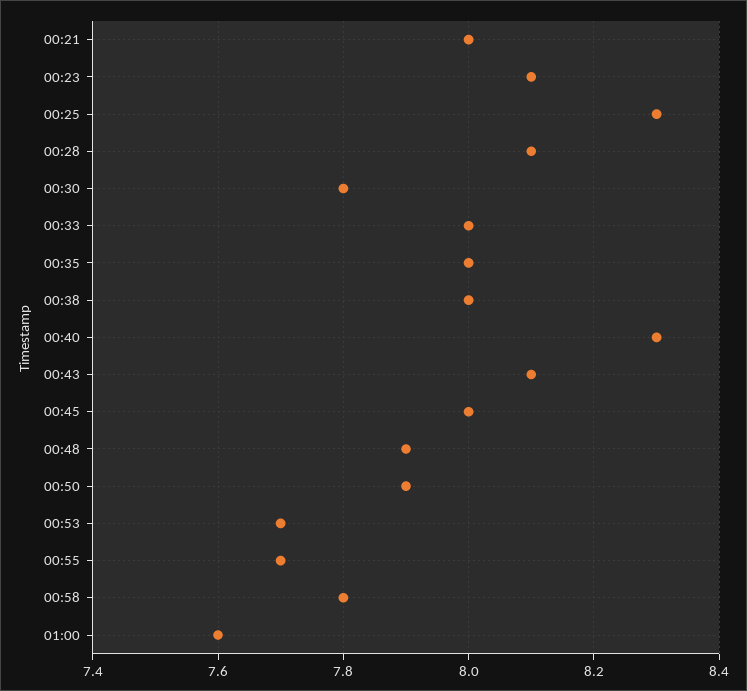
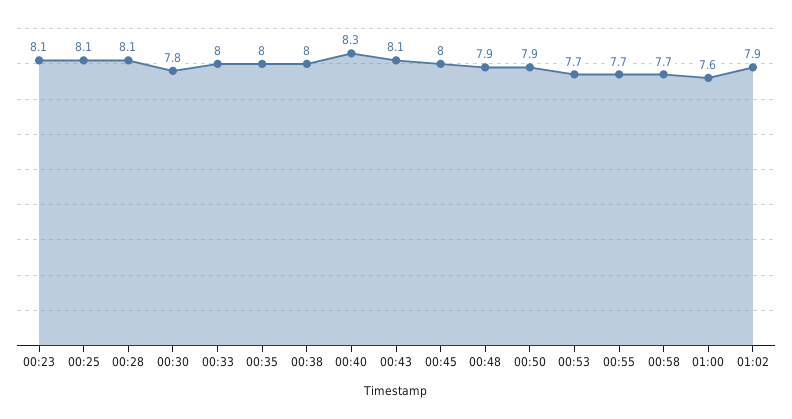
00:21: 8 -> none
00:25: 8.3 -> 8.1
00:58: 7.8 -> 7.7
01:02: none -> 7.9

